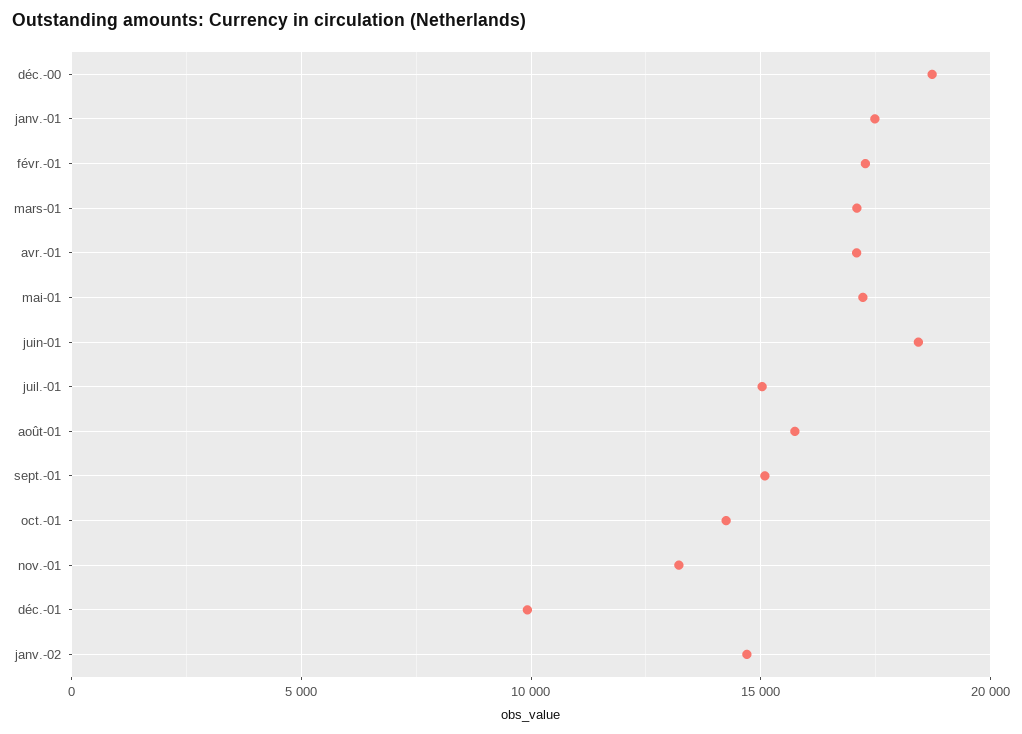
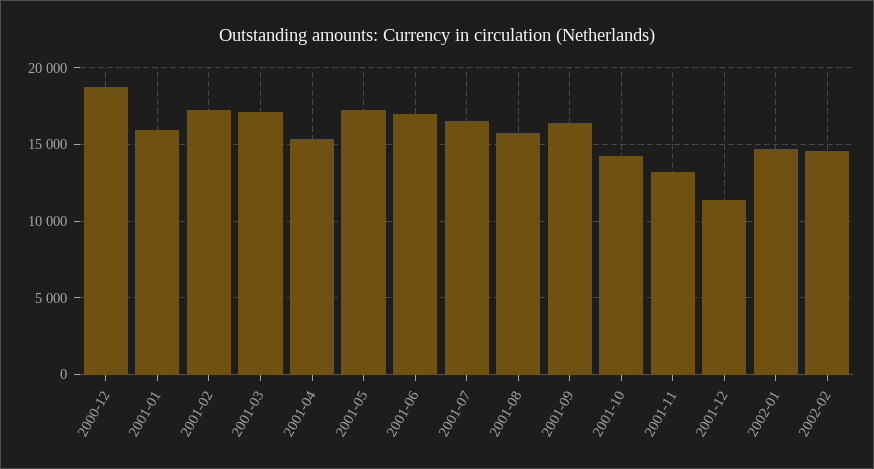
janv.-01: 17500 -> 16000
avr.-01: 17000 -> 15500
juin-01: 18500 -> 17000
juil.-01: 15000 -> 16500
sept.-01: 15000 -> 16500
déc.-01: 10000 -> 11500
2002-02: none -> 14500

